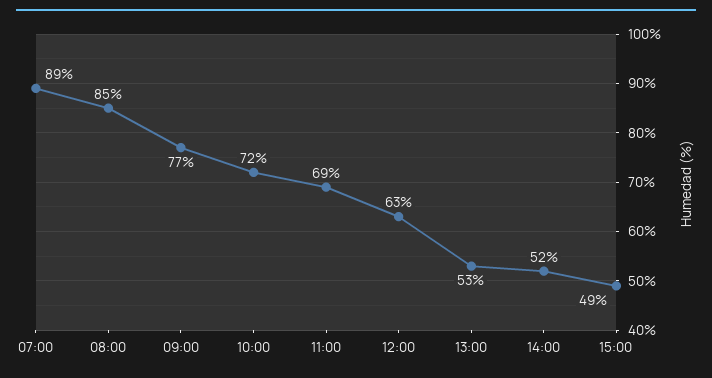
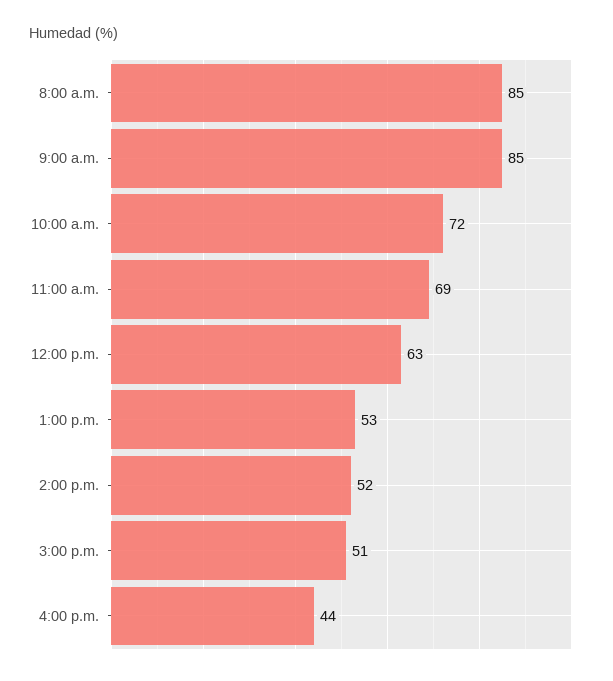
07:00: 89 -> none
09:00: 77 -> 85
15:00: 49 -> 51
4:00 p.m.: none -> 44

